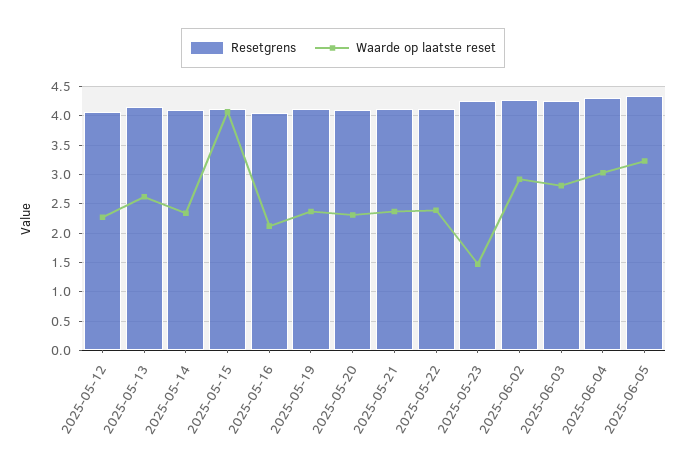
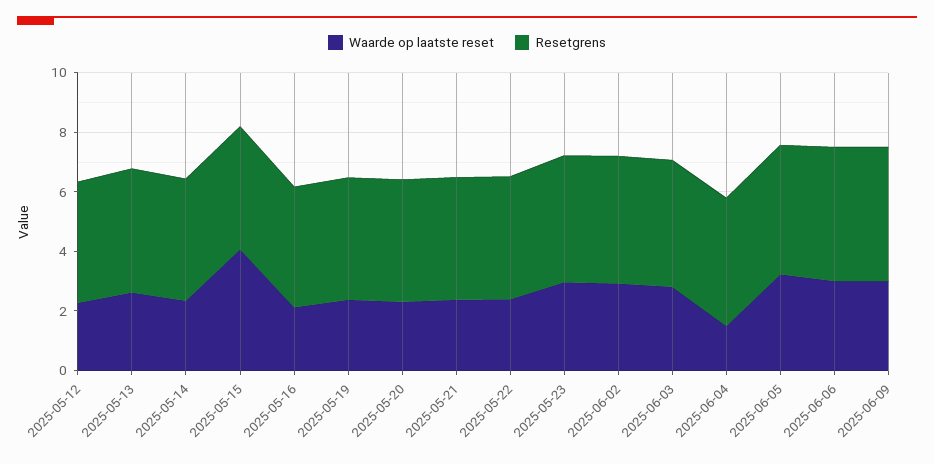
Waarde op laatste reset, 2025-05-23: 1.5 -> 3
Waarde op laatste reset, 2025-06-04: 3 -> 1.5
Waarde op laatste reset, 2025-06-06: none -> 3
Resetgrens, 2025-06-06: none -> 4.5
Waarde op laatste reset, 2025-06-09: none -> 3
Resetgrens, 2025-06-09: none -> 4.5

